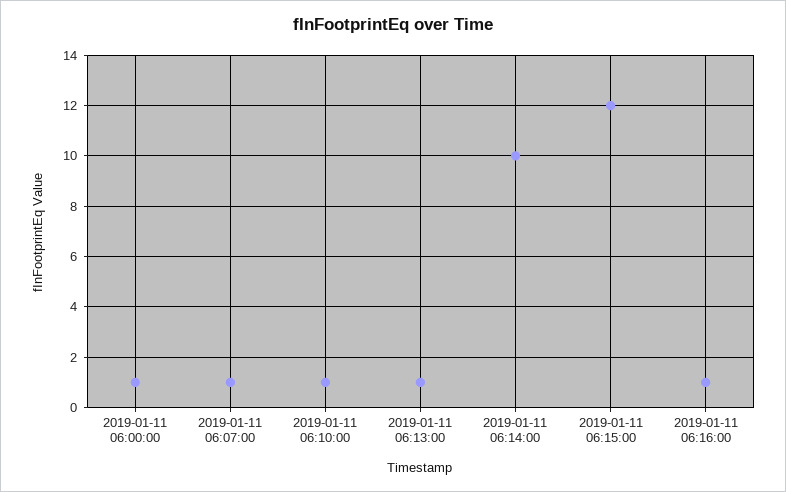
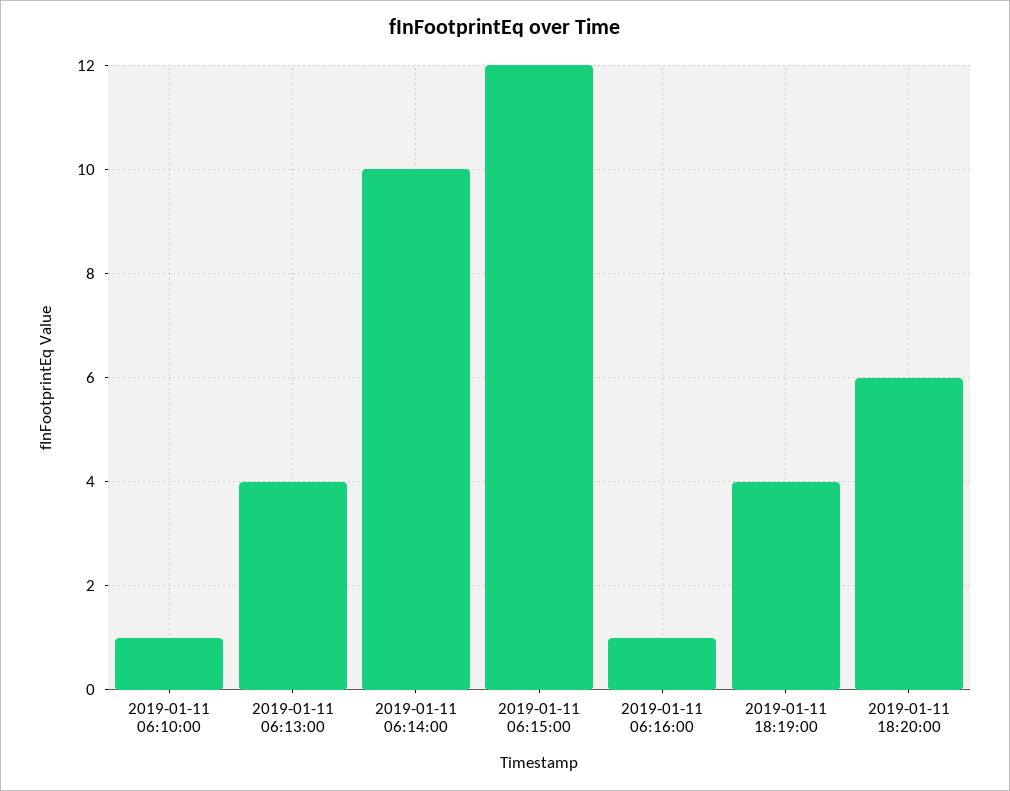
2019-01-11 06:00:00: 1 -> none
2019-01-11 06:07:00: 1 -> none
2019-01-11 06:13:00: 1 -> 4
2019-01-11 18:19:00: none -> 4
2019-01-11 18:20:00: none -> 6

